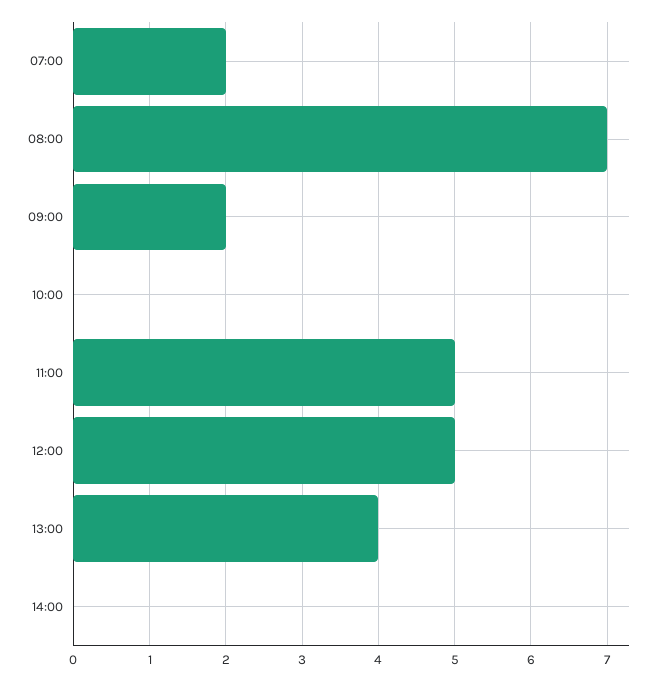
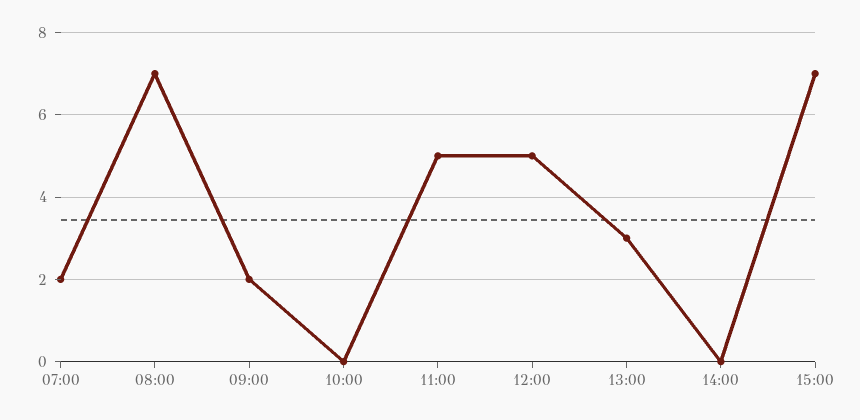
13:00: 4 -> 3
15:00: none -> 7

